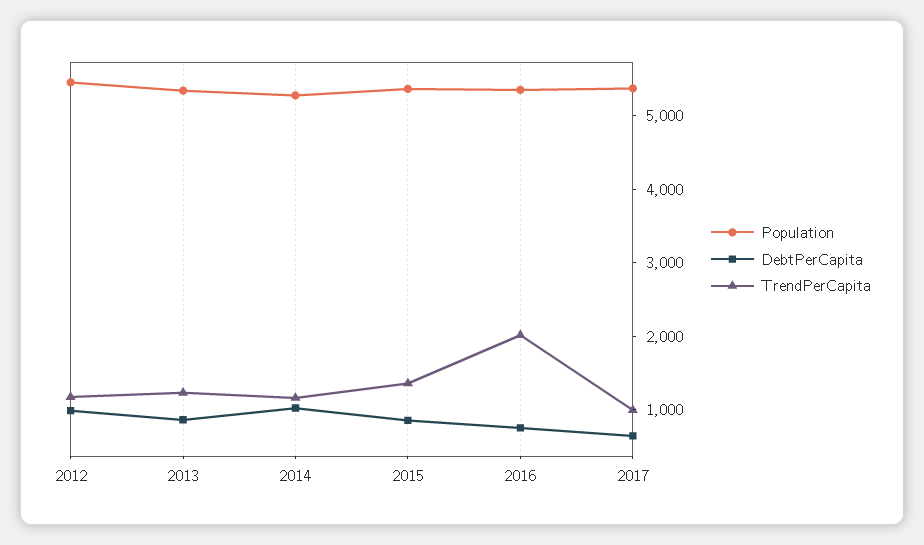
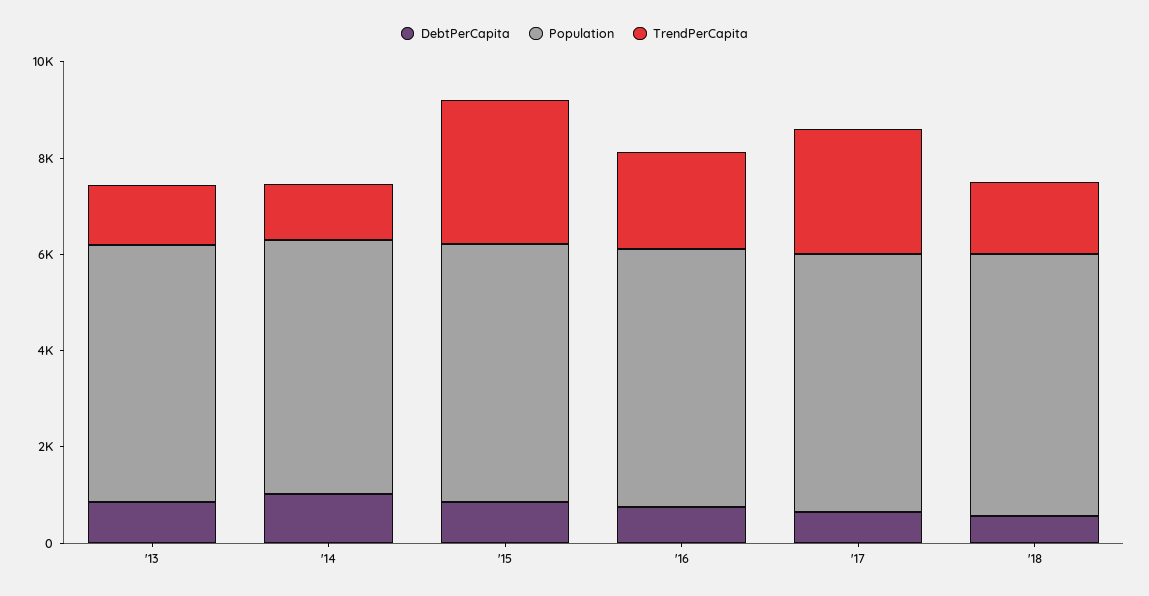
Population, 2012: 5400 -> none
DebtPerCapita, 2012: 1000 -> none
TrendPerCapita, 2012: 1200 -> none
TrendPerCapita, 2015: 1400 -> 3000
TrendPerCapita, 2017: 1000 -> 2500
DebtPerCapita, '18: none -> 500
Population, '18: none -> 5500
TrendPerCapita, '18: none -> 1500

